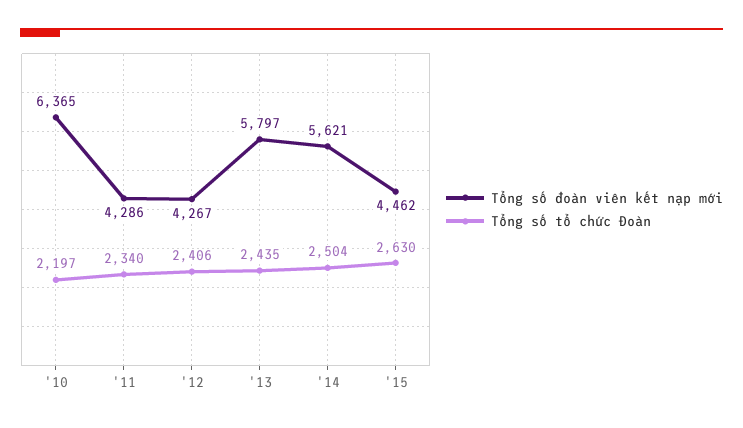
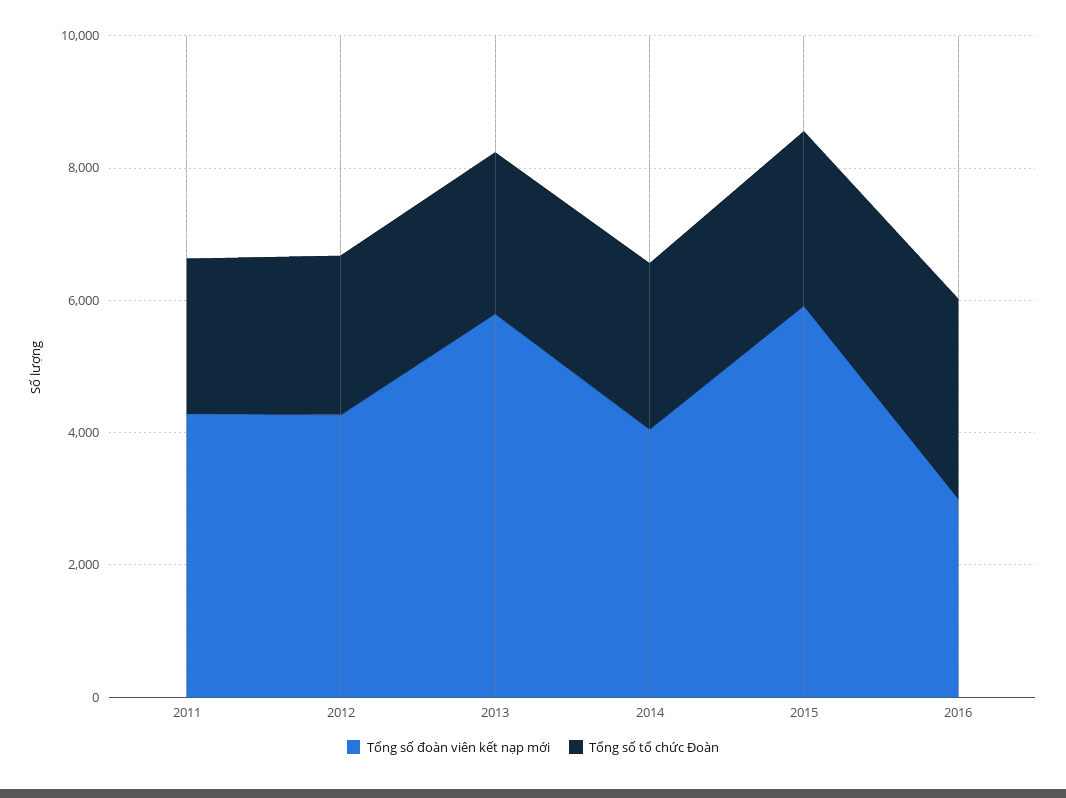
Tổng số đoàn viên kết nạp mới, '10: 6365 -> none
Tổng số tổ chức Đoàn, '10: 2197 -> none
Tổng số đoàn viên kết nạp mới, '14: 5621 -> 4000
Tổng số đoàn viên kết nạp mới, '15: 4462 -> 6000
Tổng số đoàn viên kết nạp mới, 2016: none -> 3000
Tổng số tổ chức Đoàn, 2016: none -> 3000

